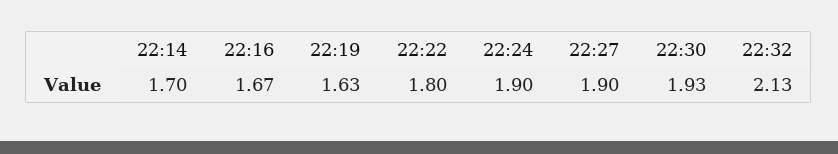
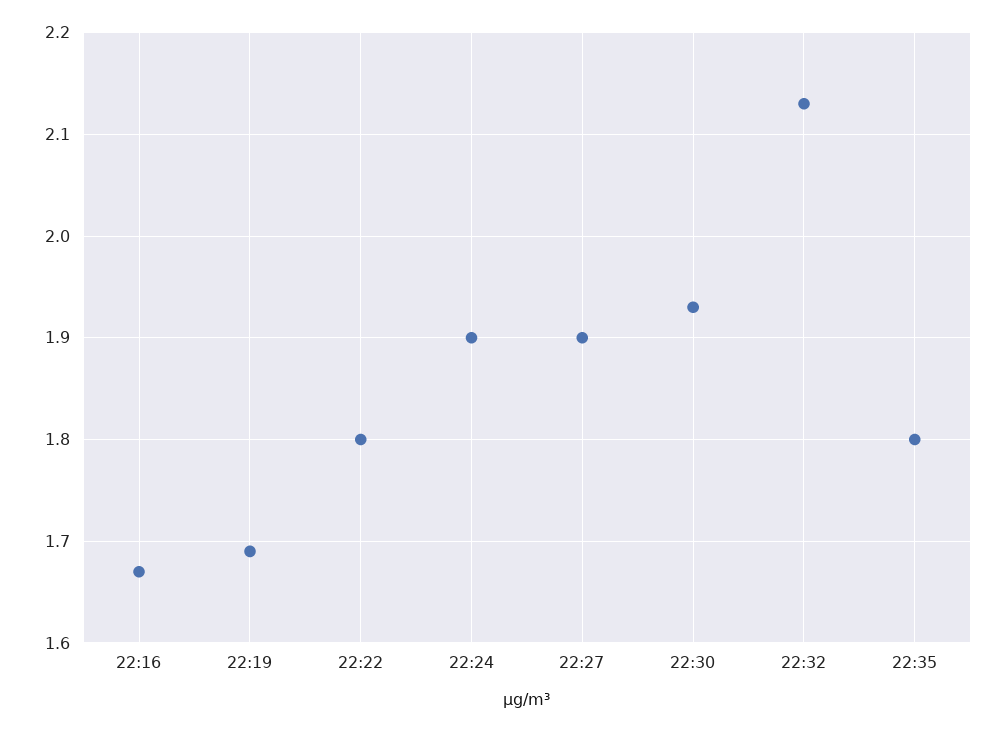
22:14: 1.7 -> none
22:19: 1.63 -> 1.69
22:35: none -> 1.8

